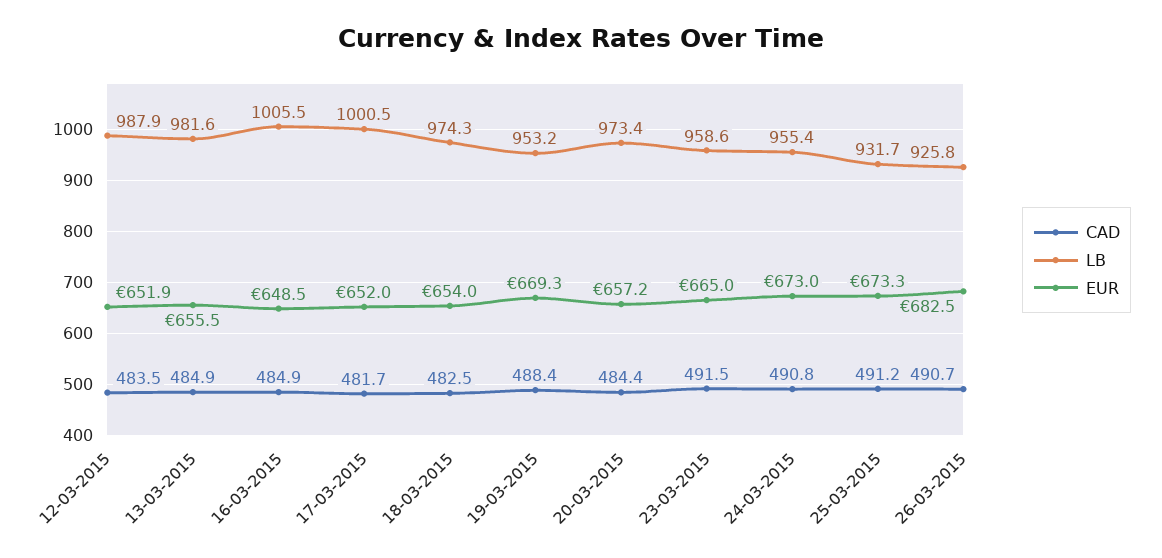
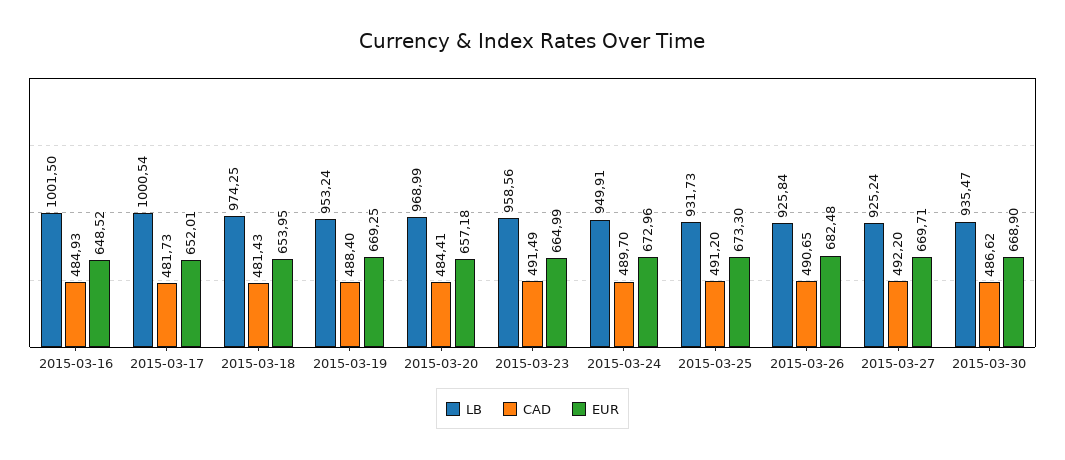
CAD, 12-03-2015: 483.5 -> none
LB, 12-03-2015: 987.9 -> none
EUR, 12-03-2015: 651.9 -> none
CAD, 13-03-2015: 484.9 -> none
LB, 13-03-2015: 981.6 -> none
EUR, 13-03-2015: 655.5 -> none
LB, 16-03-2015: 1005.5 -> 1001.5
CAD, 18-03-2015: 482.5 -> 481.43
LB, 20-03-2015: 973.4 -> 968.99
CAD, 24-03-2015: 490.8 -> 489.7
LB, 24-03-2015: 955.4 -> 949.91
LB, 2015-03-27: none -> 925.24
CAD, 2015-03-27: none -> 492.2
EUR, 2015-03-27: none -> 669.71
LB, 2015-03-30: none -> 935.47
CAD, 2015-03-30: none -> 486.62
EUR, 2015-03-30: none -> 668.9

